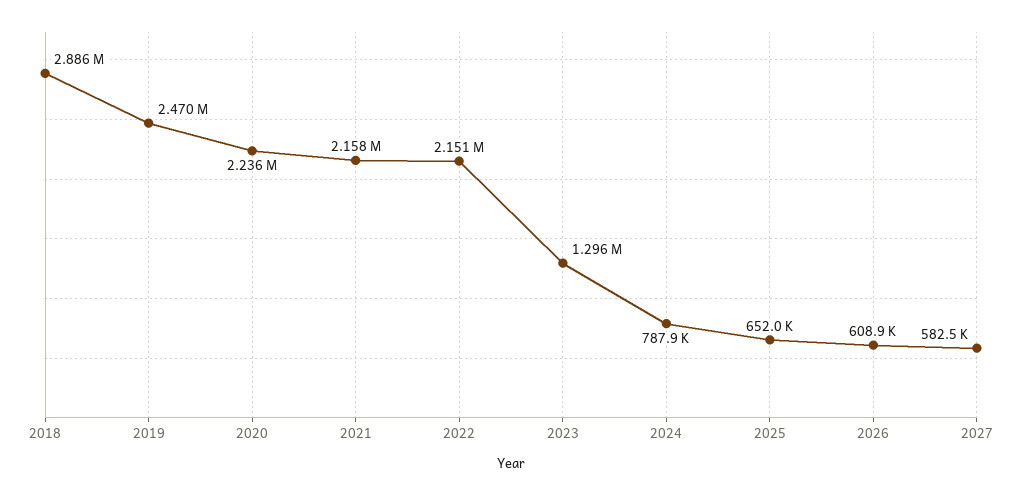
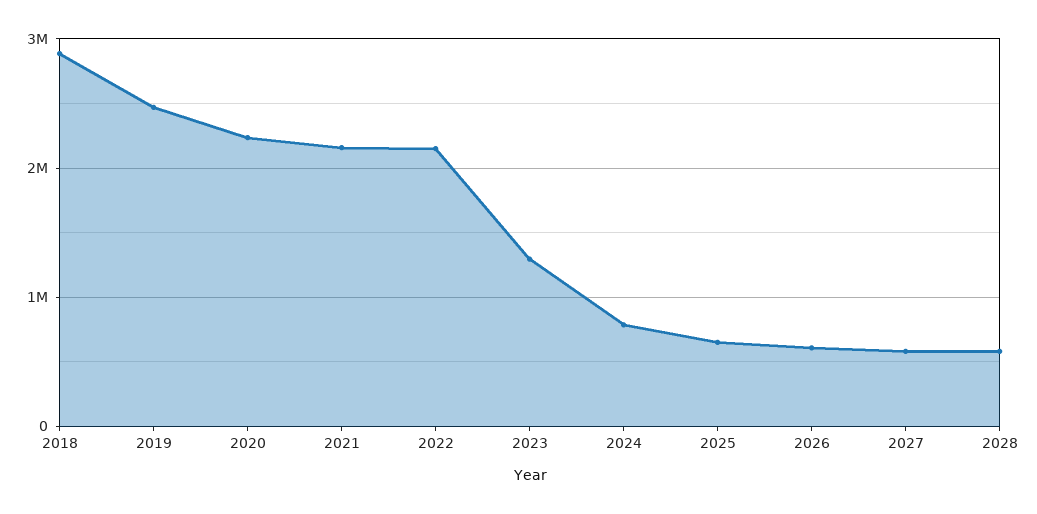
2028: none -> 600000

